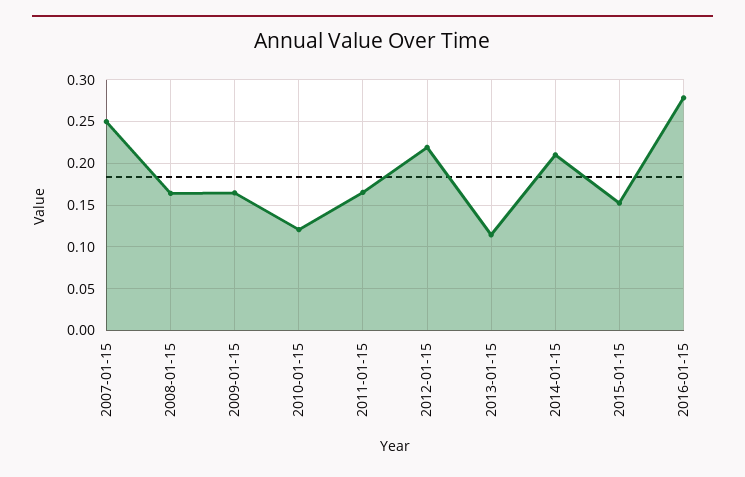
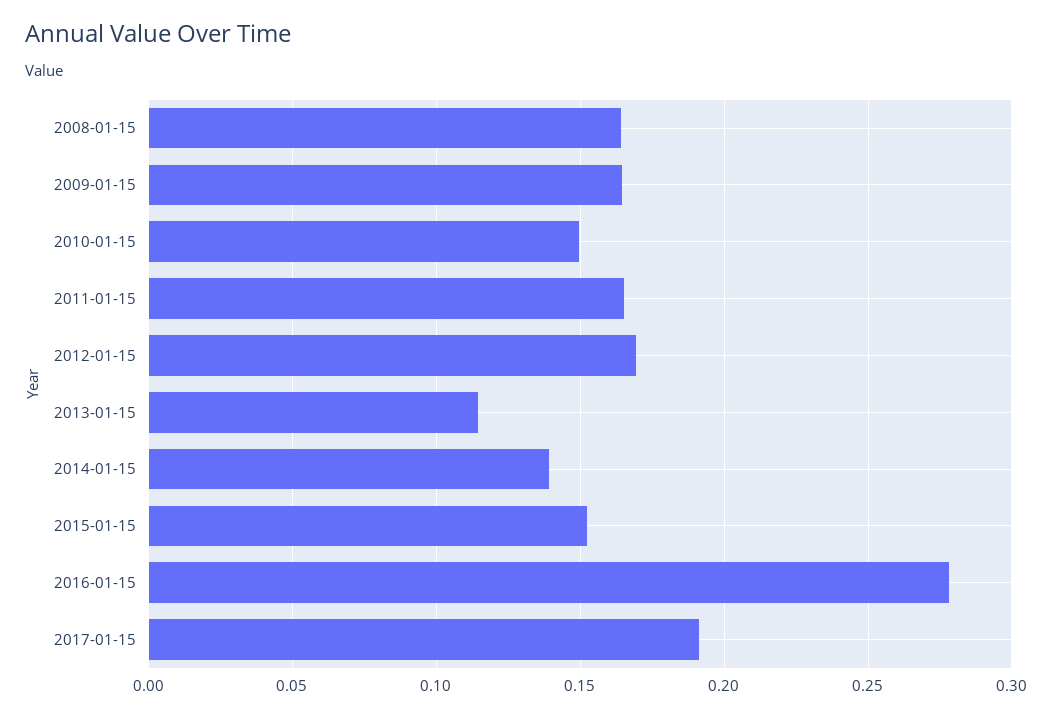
2007-01-15: 0.25 -> none
2010-01-15: 0.12 -> 0.15
2012-01-15: 0.22 -> 0.17
2014-01-15: 0.21 -> 0.14
2017-01-15: none -> 0.19

